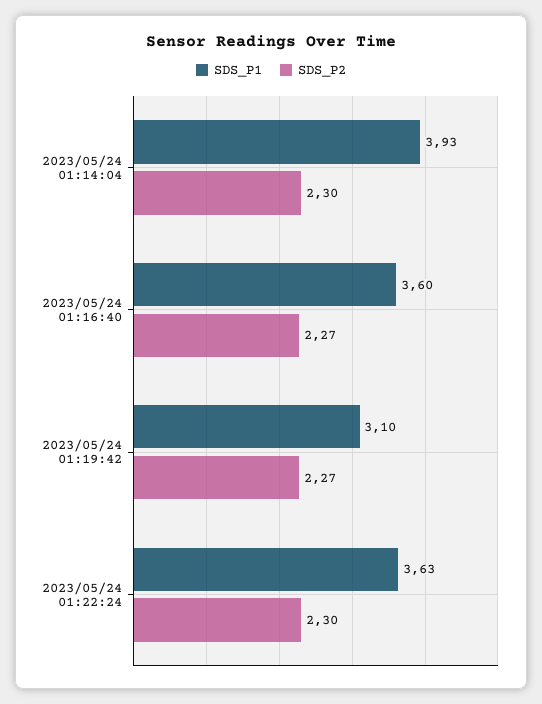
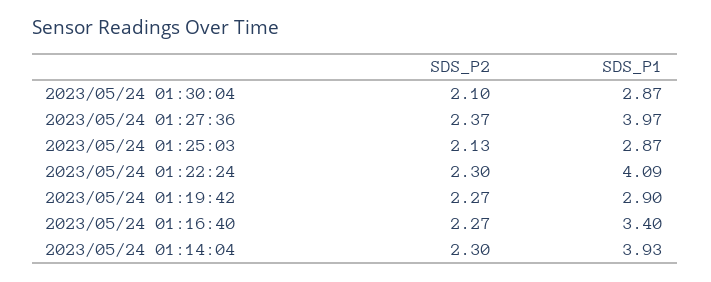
SDS_P1, 2023/05/24 01:16:40: 3.6 -> 3.4
SDS_P1, 2023/05/24 01:19:42: 3.1 -> 2.9
SDS_P1, 2023/05/24 01:22:24: 3.63 -> 4.09
SDS_P2, 2023/05/24 01:30:04: none -> 2.1
SDS_P1, 2023/05/24 01:30:04: none -> 2.87
SDS_P2, 2023/05/24 01:27:36: none -> 2.37
SDS_P1, 2023/05/24 01:27:36: none -> 3.97
SDS_P2, 2023/05/24 01:25:03: none -> 2.13
SDS_P1, 2023/05/24 01:25:03: none -> 2.87

